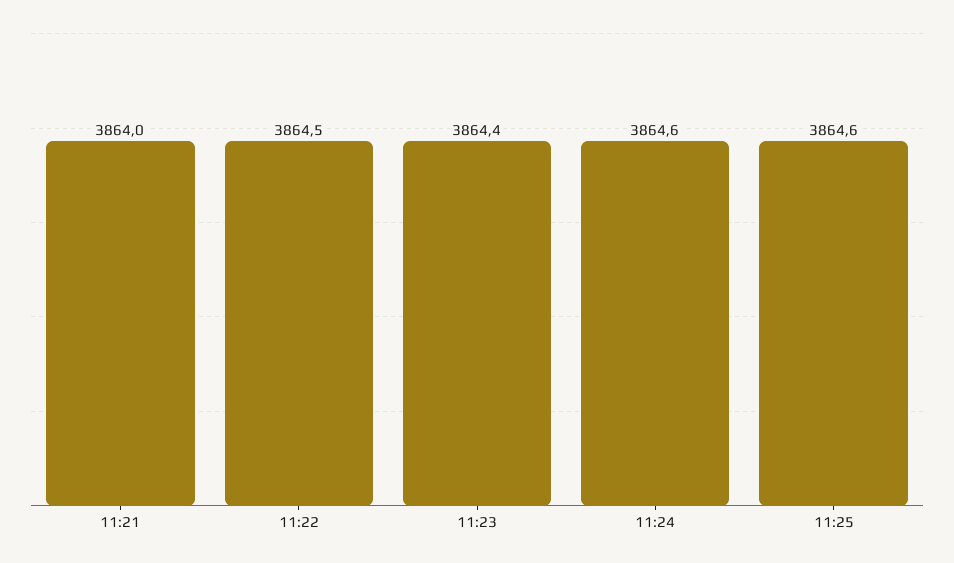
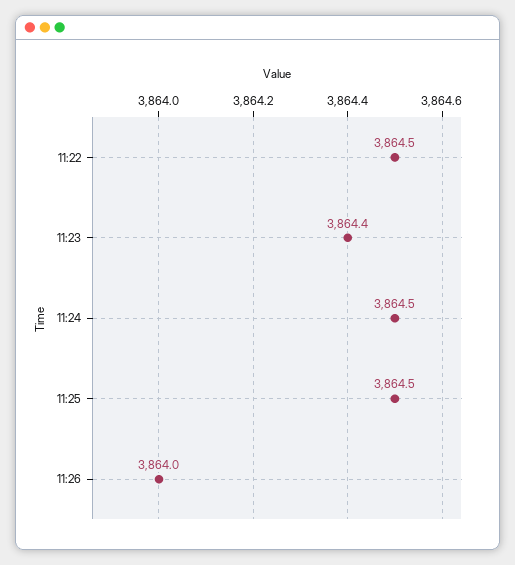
11:21: 3864 -> none
11:24: 3864.6 -> 3864.5
11:25: 3864.6 -> 3864.5
11:26: none -> 3864

